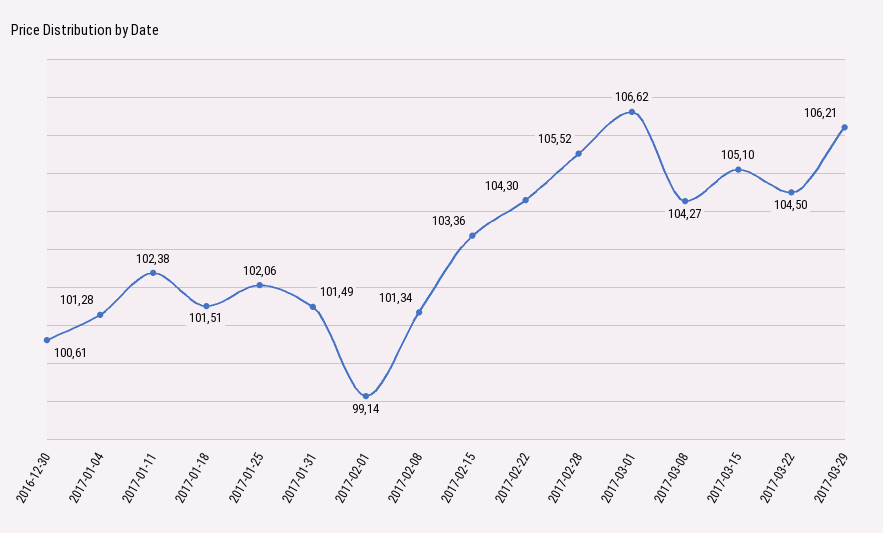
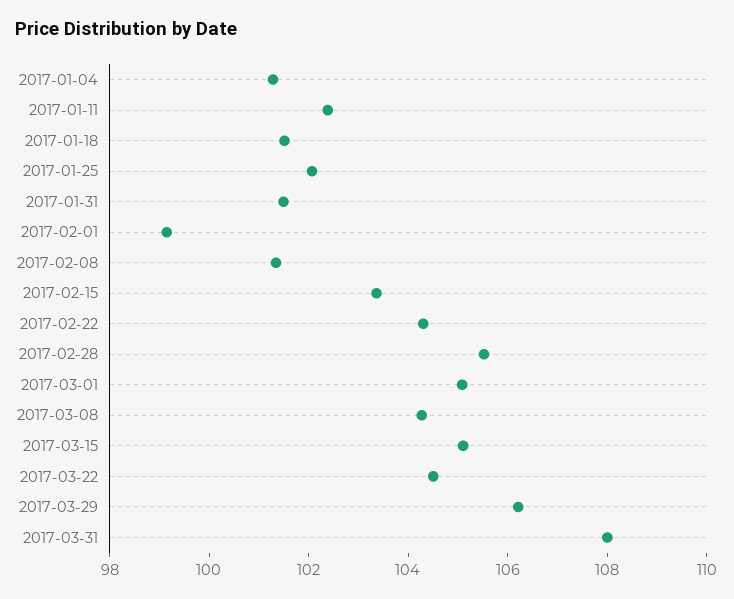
2016-12-30: 100.61 -> none
2017-03-01: 106.62 -> 105
2017-03-31: none -> 108

